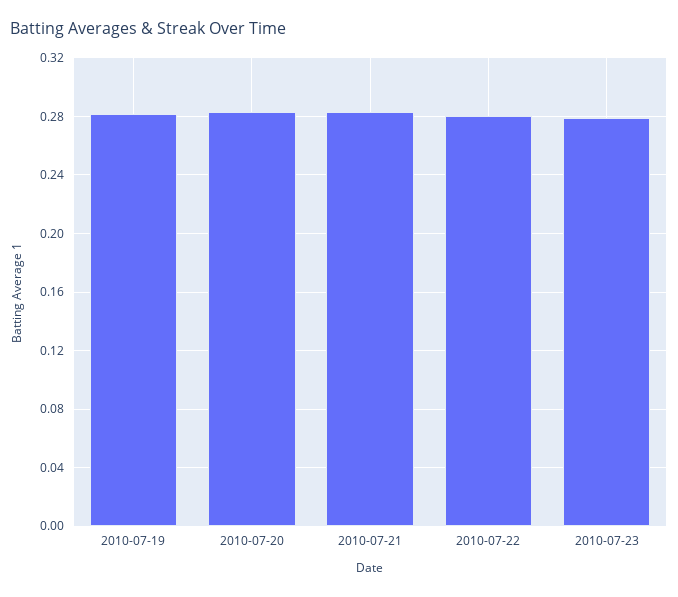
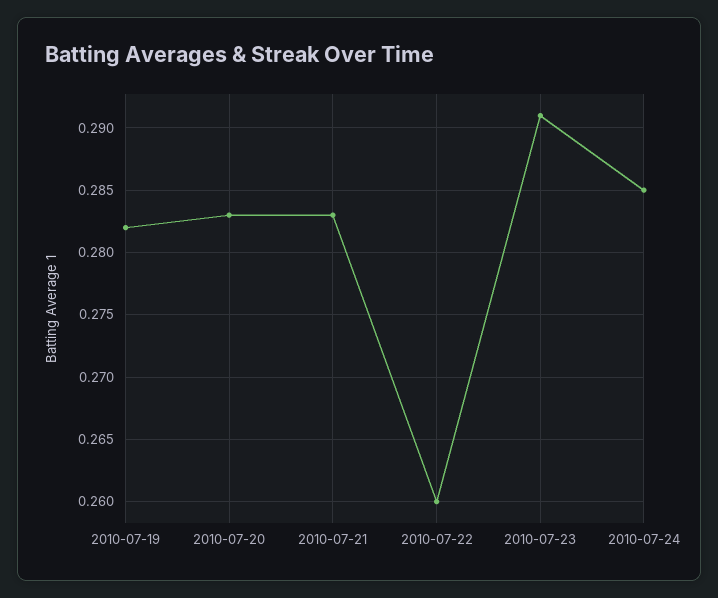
2010-07-22: 0.28 -> 0.26
2010-07-23: 0.28 -> 0.291
2010-07-24: none -> 0.285

